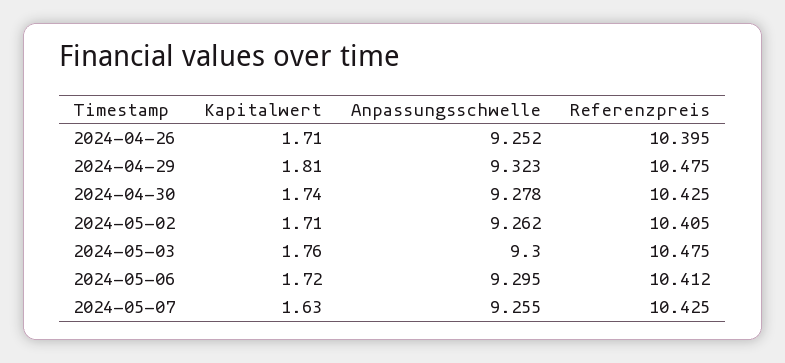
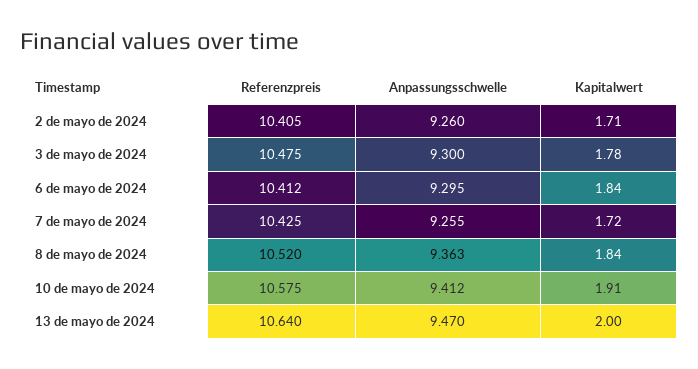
Kapitalwert, 2024-04-26: 1.71 -> none
Anpassungsschwelle, 2024-04-26: 9.252 -> none
Referenzpreis, 2024-04-26: 10.395 -> none
Kapitalwert, 2024-04-29: 1.81 -> none
Anpassungsschwelle, 2024-04-29: 9.323 -> none
Referenzpreis, 2024-04-29: 10.475 -> none
Kapitalwert, 2024-04-30: 1.74 -> none
Anpassungsschwelle, 2024-04-30: 9.278 -> none
Referenzpreis, 2024-04-30: 10.425 -> none
Anpassungsschwelle, 2024-05-02: 9.262 -> 9.26
Kapitalwert, 2024-05-03: 1.76 -> 1.78
Kapitalwert, 2024-05-06: 1.72 -> 1.84
Kapitalwert, 2024-05-07: 1.63 -> 1.72
Referenzpreis, 8 de mayo de 2024: none -> 10.52
Anpassungsschwelle, 8 de mayo de 2024: none -> 9.363
Kapitalwert, 8 de mayo de 2024: none -> 1.84
Referenzpreis, 10 de mayo de 2024: none -> 10.575
Anpassungsschwelle, 10 de mayo de 2024: none -> 9.412
Kapitalwert, 10 de mayo de 2024: none -> 1.91
Referenzpreis, 13 de mayo de 2024: none -> 10.64
Anpassungsschwelle, 13 de mayo de 2024: none -> 9.47
Kapitalwert, 13 de mayo de 2024: none -> 2

